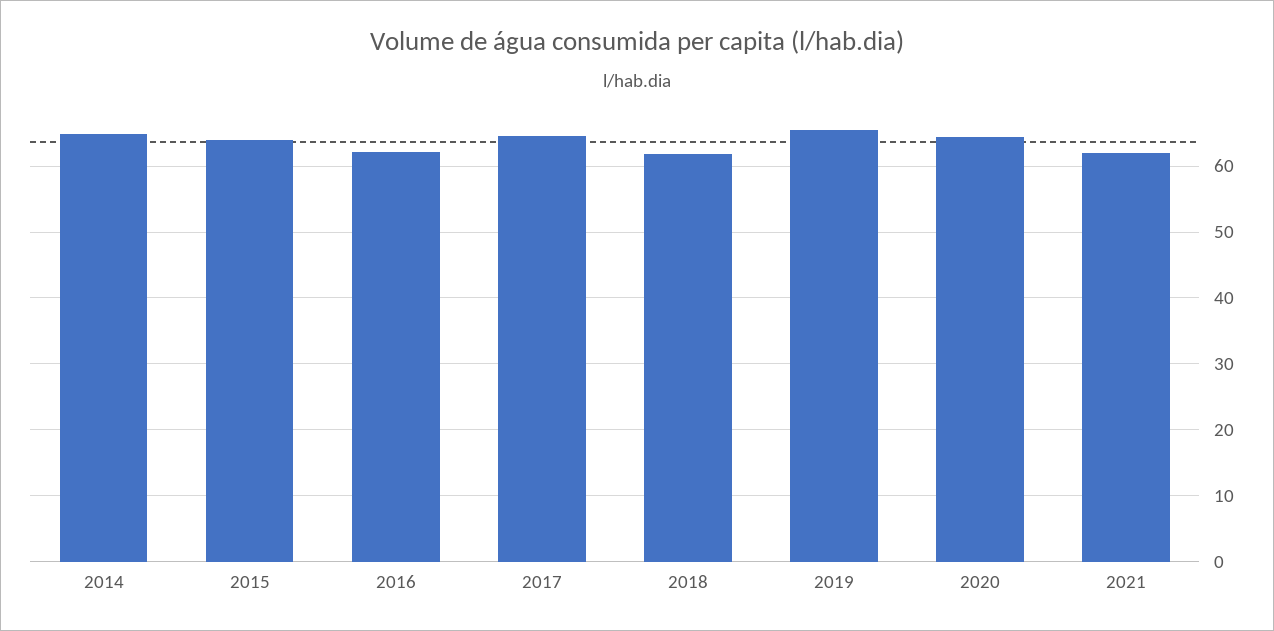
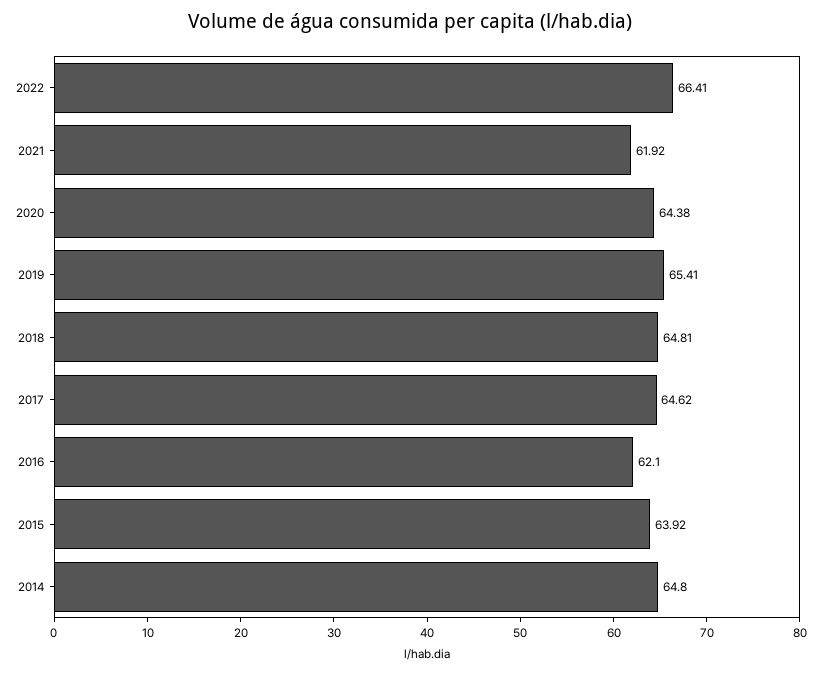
2018: 62 -> 64.81
2022: none -> 66.41

